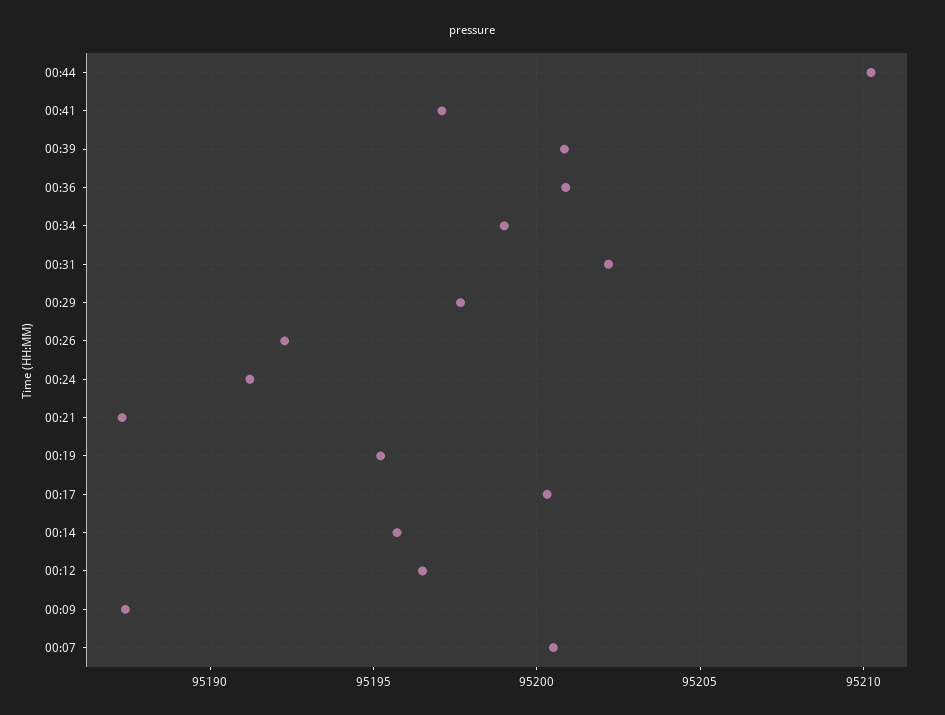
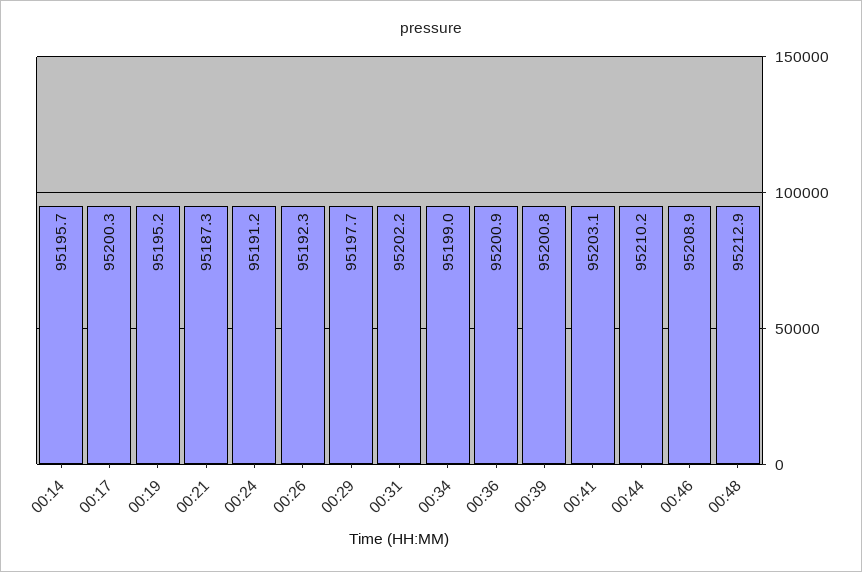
00:41: 95197 -> 95203.1
00:12: 95196.5 -> none
00:09: 95187.5 -> none
00:07: 95200.5 -> none
00:46: none -> 95208.9
00:48: none -> 95212.9

